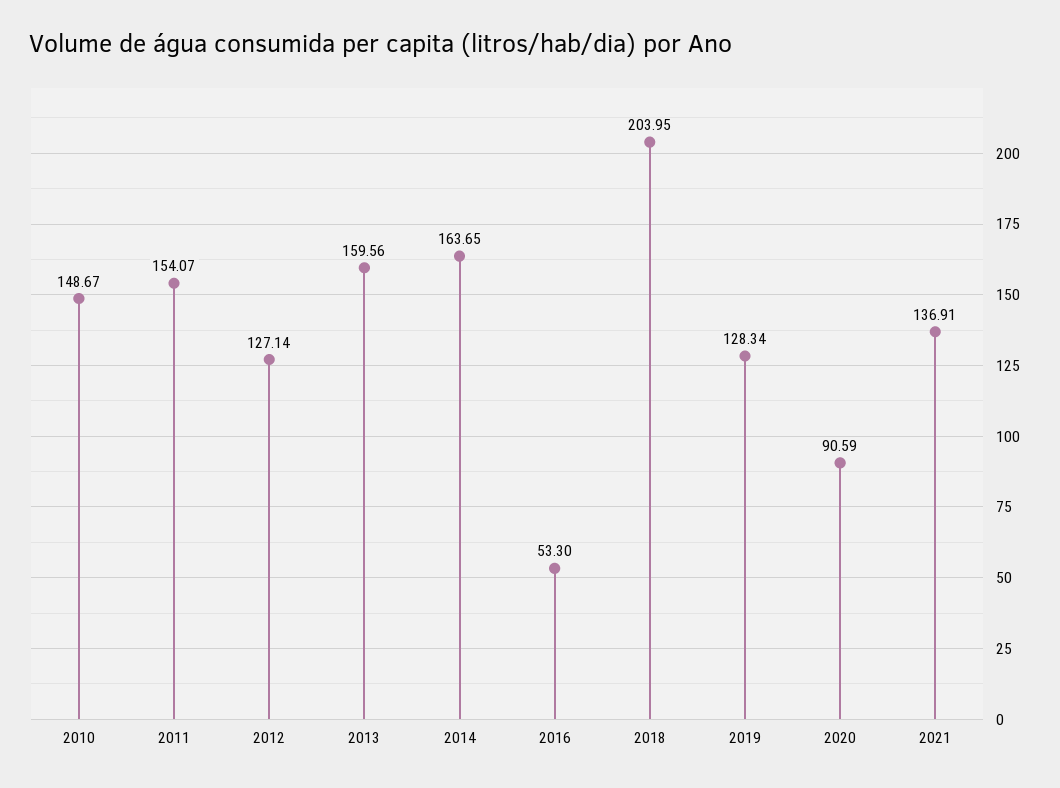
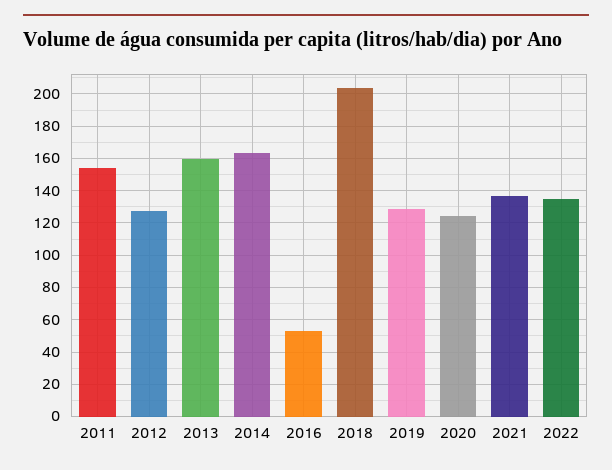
2010: 148.67 -> none
2020: 90.59 -> 125
2022: none -> 135

